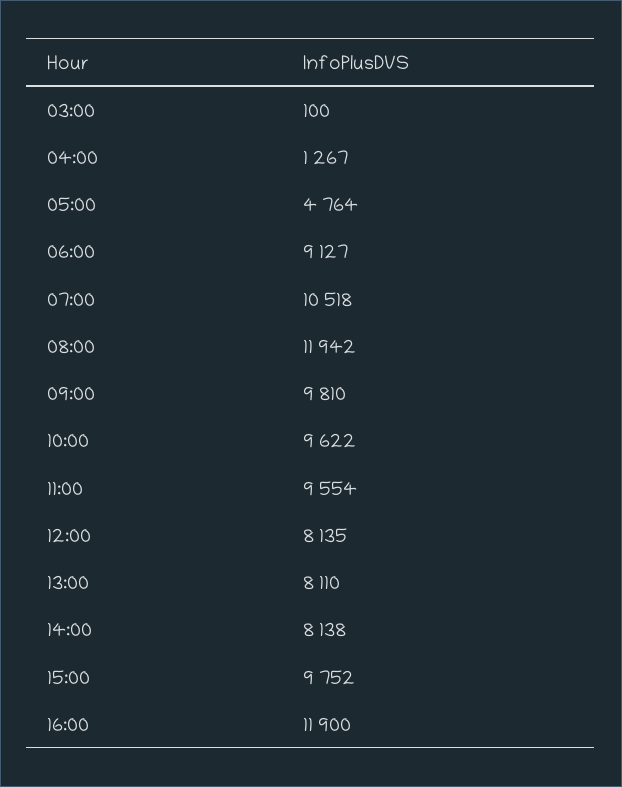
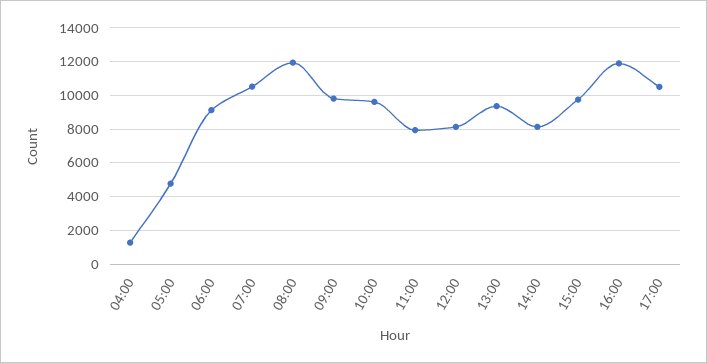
03:00: 100 -> none
11:00: 9554 -> 8000
13:00: 8110 -> 9500
17:00: none -> 10500

